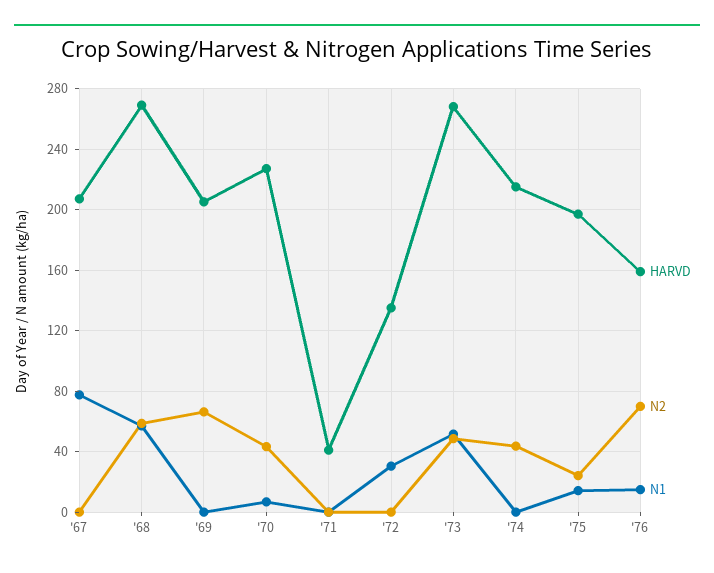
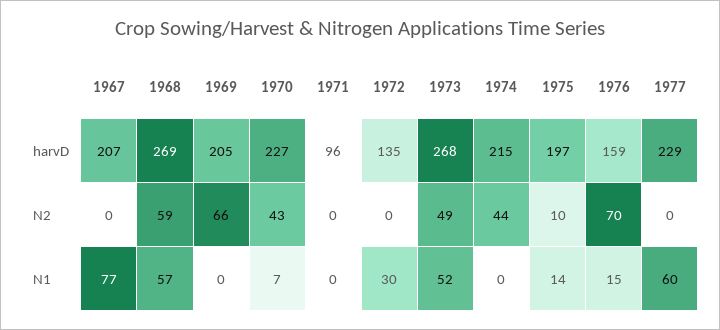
HARVD, '71: 40 -> 96
N2, '75: 25 -> 10
HARVD, 1977: none -> 229
N2, 1977: none -> 0
N1, 1977: none -> 60

